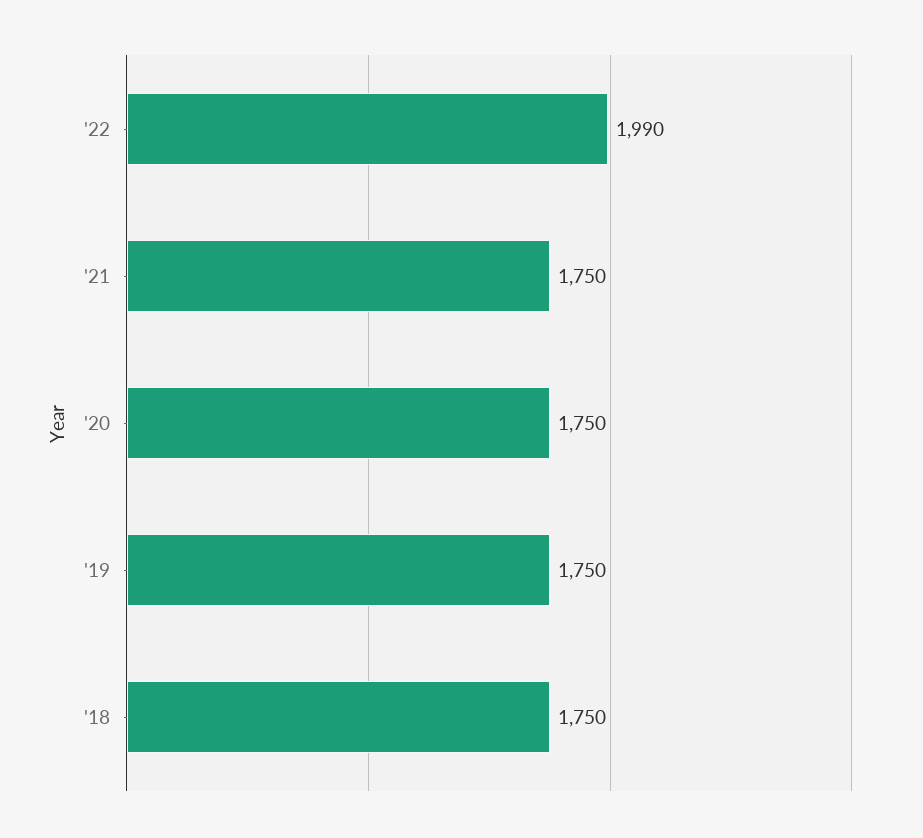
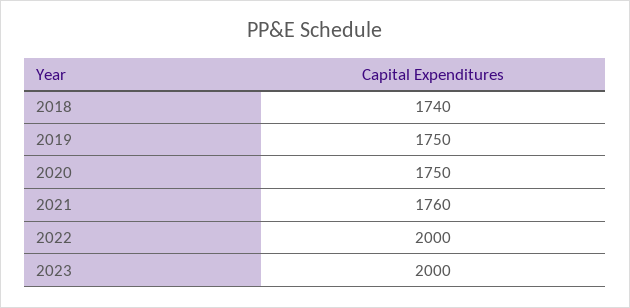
'22: 1990 -> 2000
'21: 1750 -> 1760
'18: 1750 -> 1740
2023: none -> 2000

